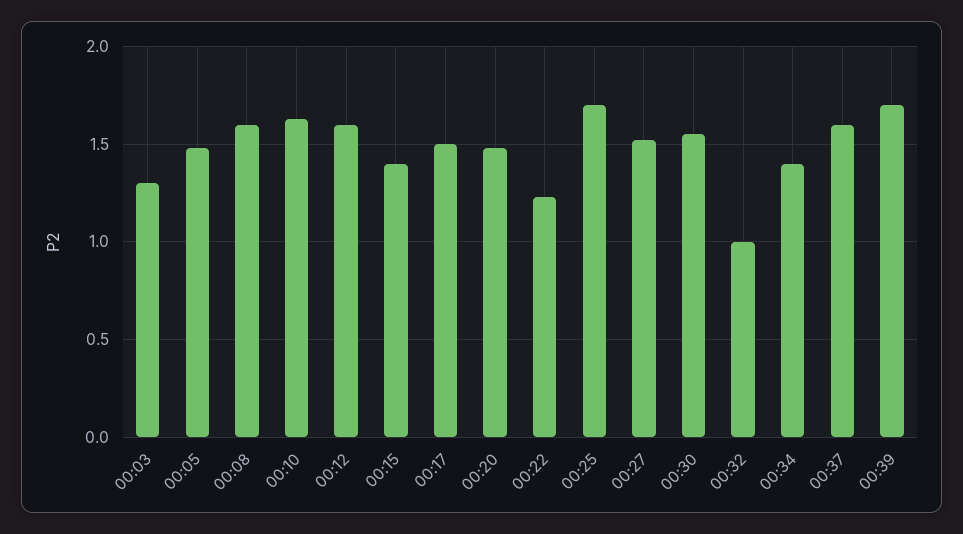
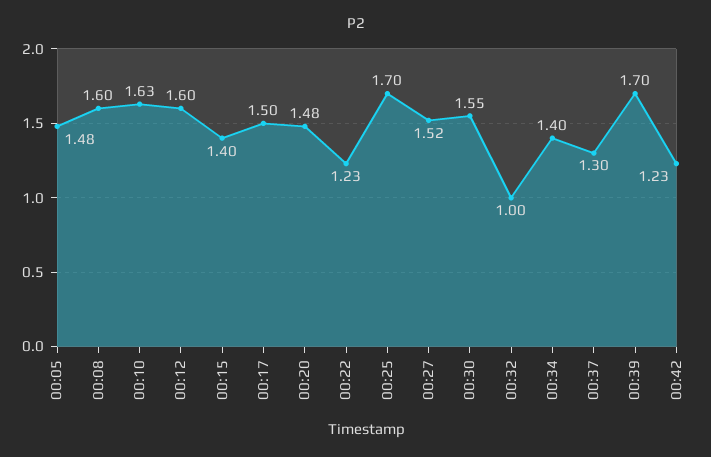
00:03: 1.3 -> none
00:37: 1.6 -> 1.3
00:42: none -> 1.23

